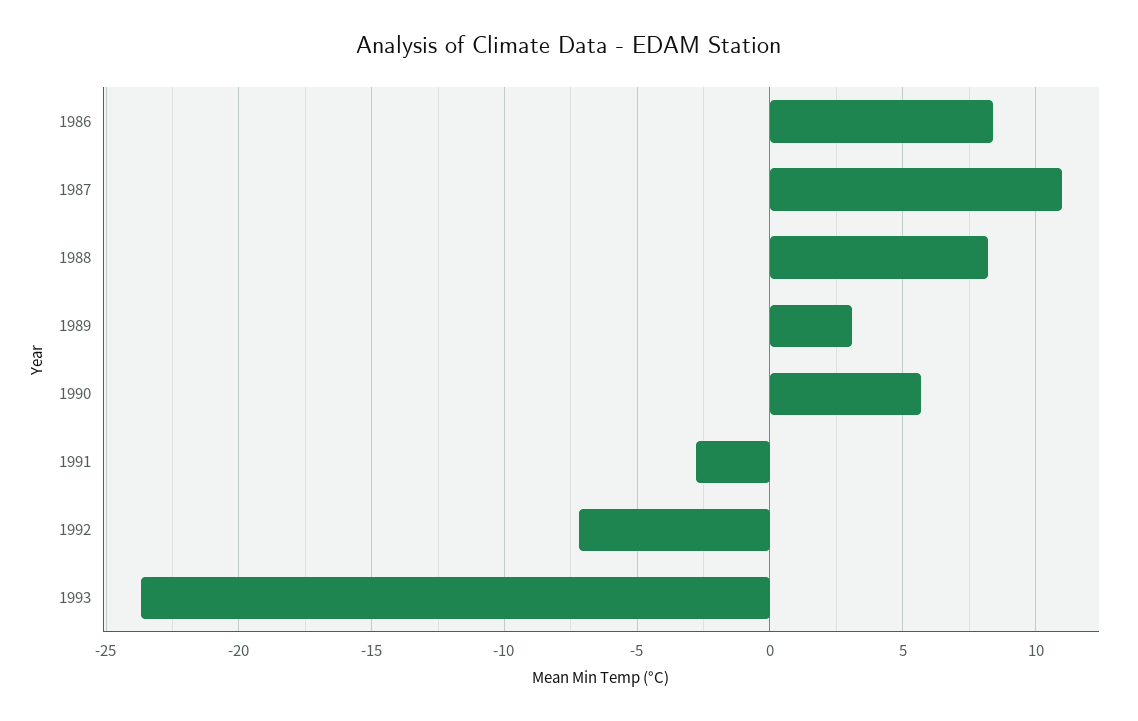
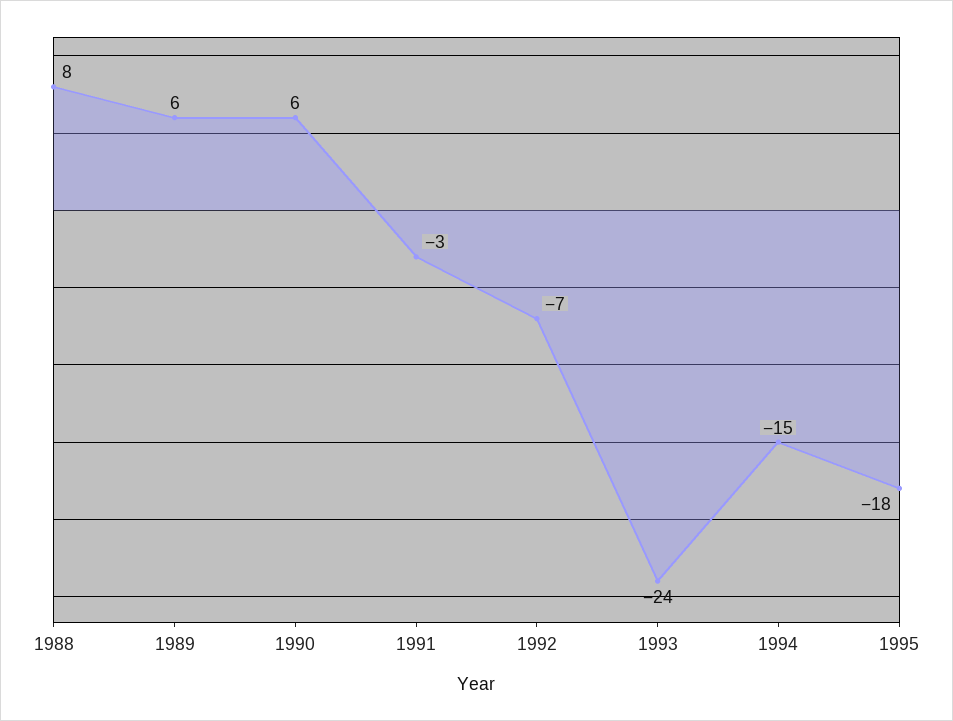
1986: 8.5 -> none
1987: 11 -> none
1989: 3 -> 6
1994: none -> -15
1995: none -> -18

